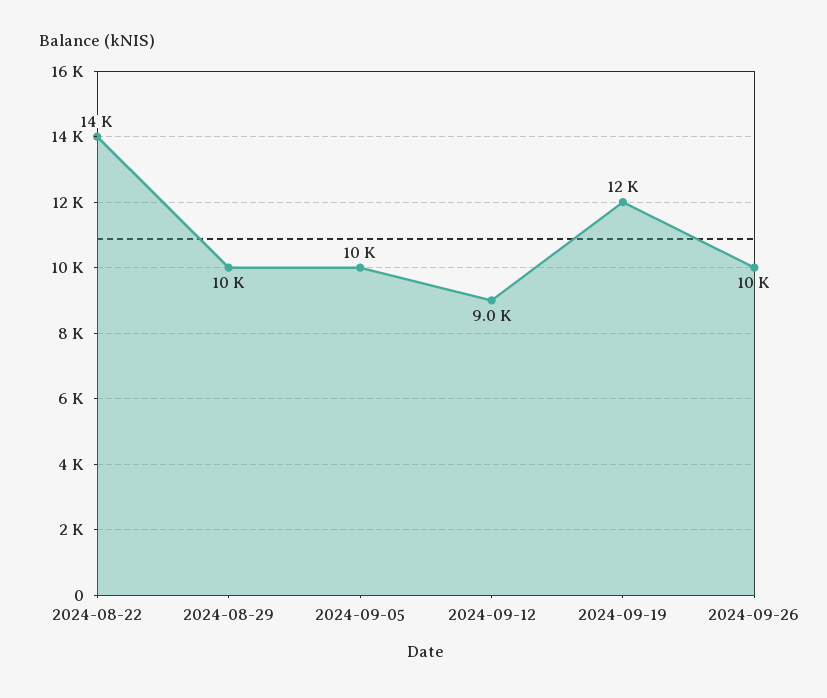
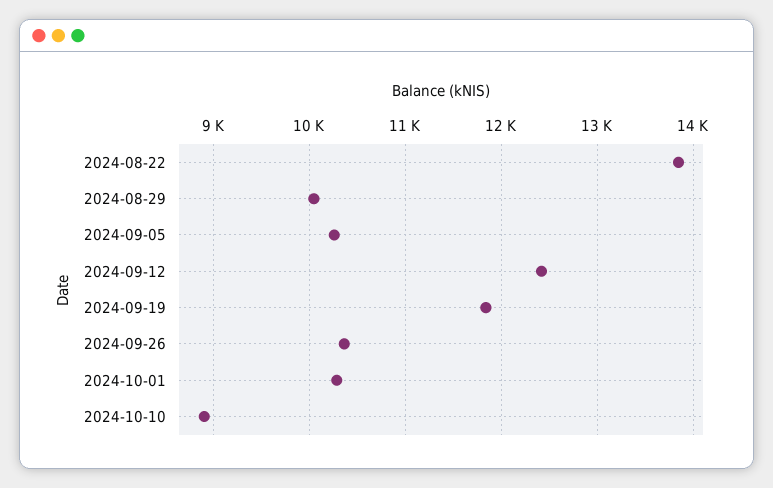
2024-09-12: 9000 -> 12400
2024-10-01: none -> 10300
2024-10-10: none -> 8900

